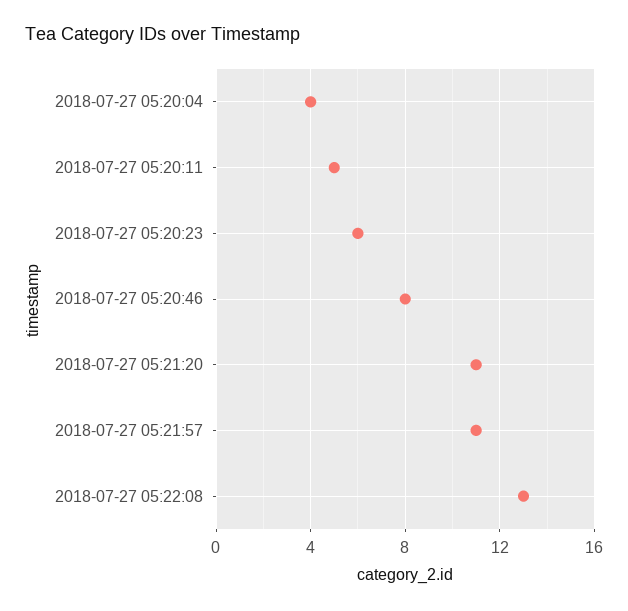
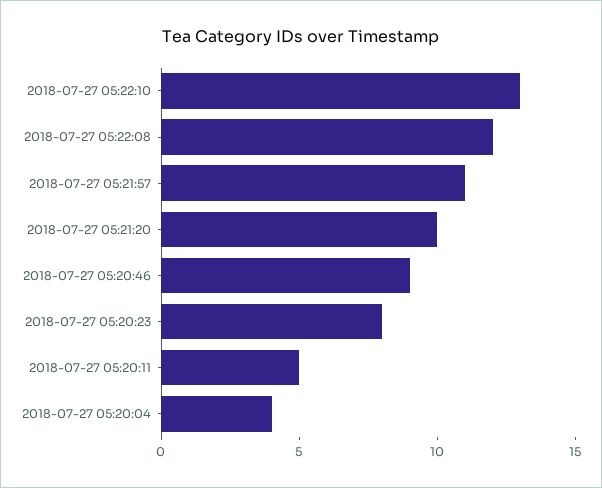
2018-07-27 05:20:23: 6 -> 8
2018-07-27 05:20:46: 8 -> 9
2018-07-27 05:21:20: 11 -> 10
2018-07-27 05:22:08: 13 -> 12
2018-07-27 05:22:10: none -> 13

